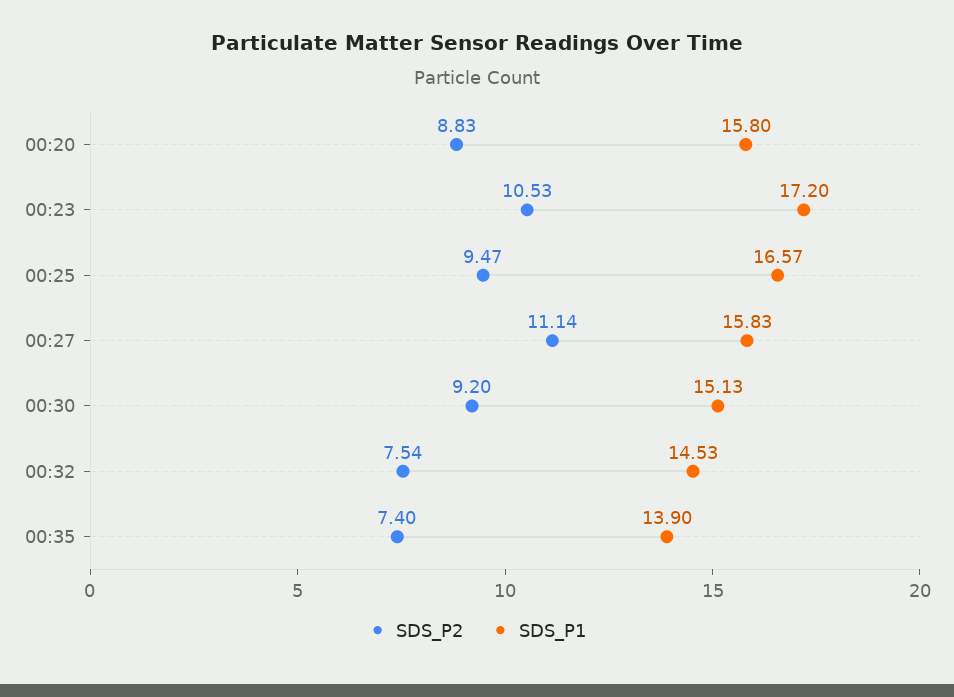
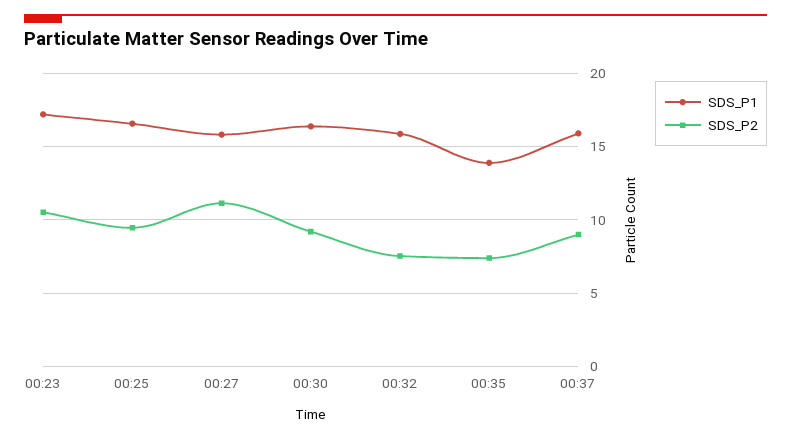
SDS_P2, 00:20: 8.83 -> none
SDS_P1, 00:20: 15.8 -> none
SDS_P1, 00:30: 15.13 -> 16.5
SDS_P1, 00:32: 14.53 -> 16
SDS_P1, 00:37: none -> 16
SDS_P2, 00:37: none -> 9

